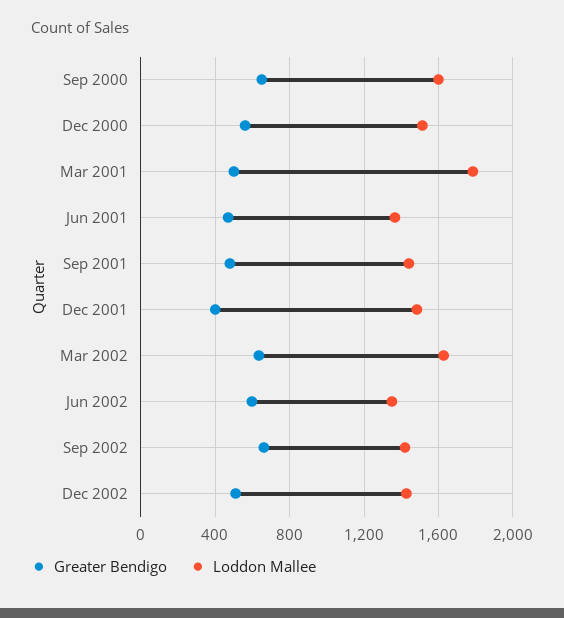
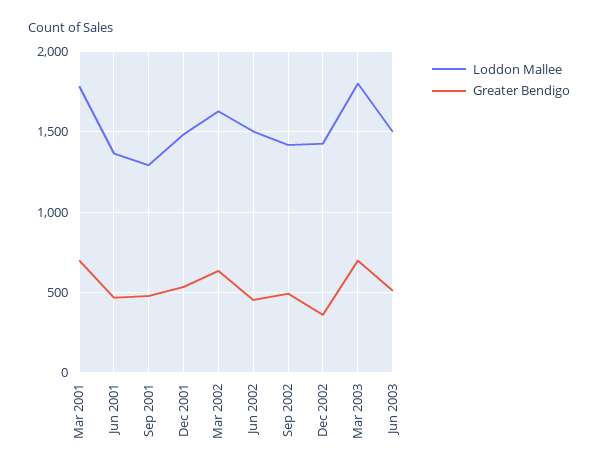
Greater Bendigo, Sep 2000: 650 -> none
Loddon Mallee, Sep 2000: 1600 -> none
Greater Bendigo, Dec 2000: 550 -> none
Loddon Mallee, Dec 2000: 1500 -> none
Greater Bendigo, Mar 2001: 500 -> 700
Loddon Mallee, Sep 2001: 1450 -> 1300
Greater Bendigo, Dec 2001: 400 -> 550
Greater Bendigo, Jun 2002: 600 -> 450
Loddon Mallee, Jun 2002: 1350 -> 1500
Greater Bendigo, Sep 2002: 650 -> 500
Greater Bendigo, Dec 2002: 500 -> 350
Loddon Mallee, Mar 2003: none -> 1800
Greater Bendigo, Mar 2003: none -> 700
Loddon Mallee, Jun 2003: none -> 1500
Greater Bendigo, Jun 2003: none -> 500

